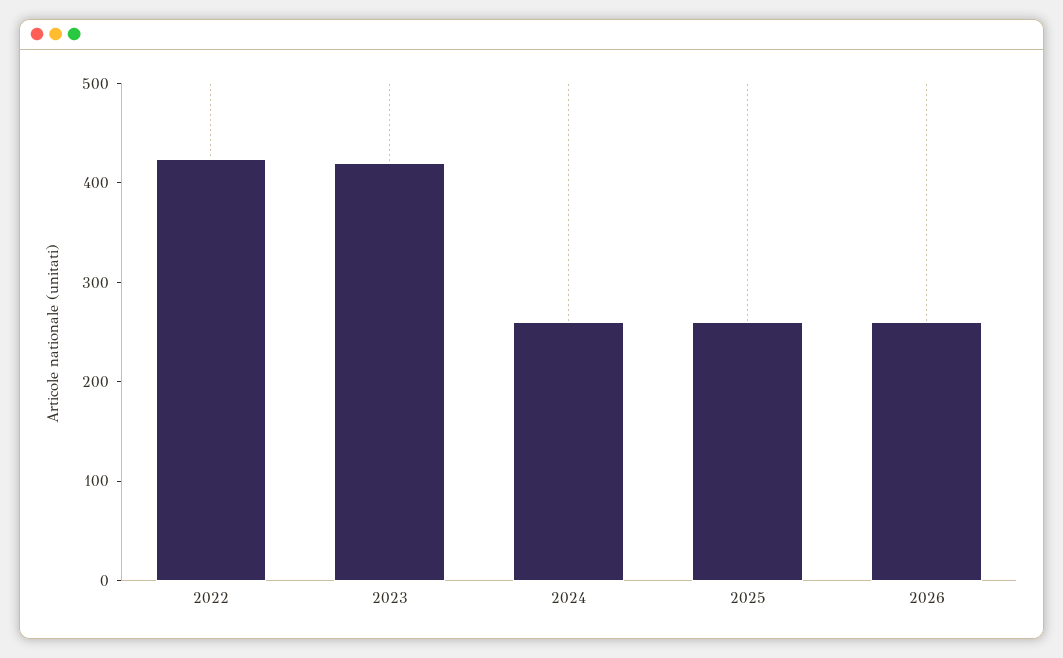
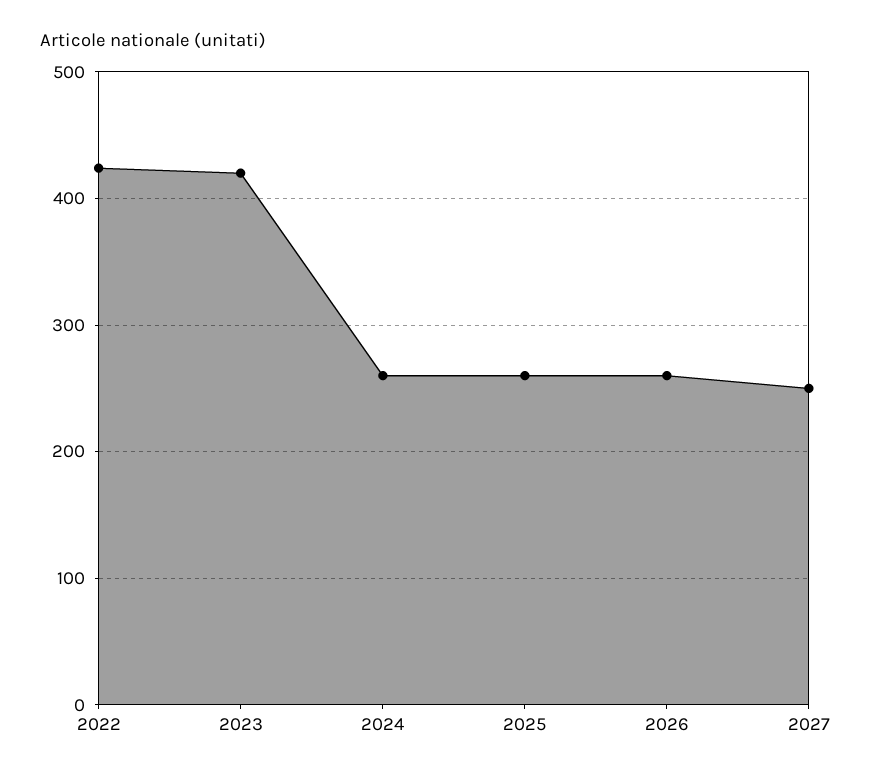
2027: none -> 250

